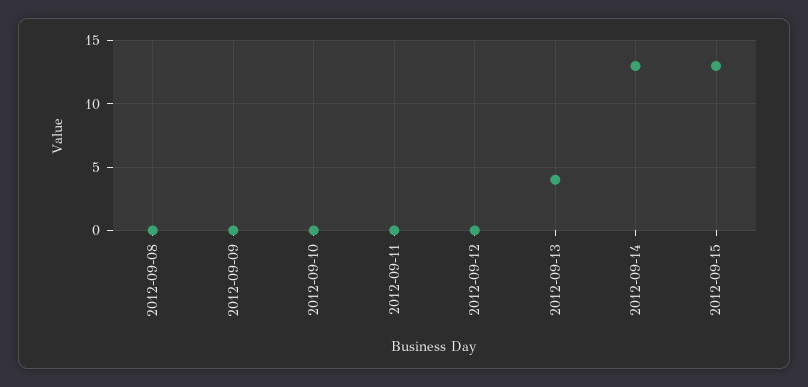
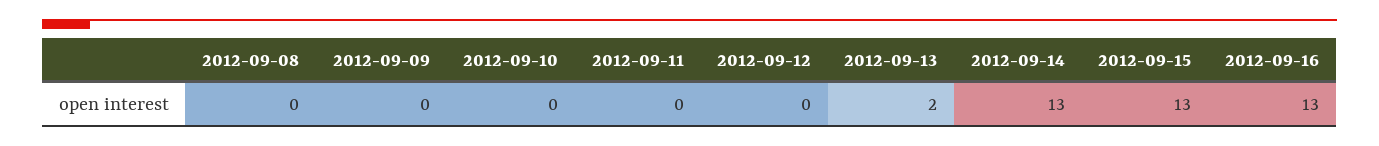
2012-09-13: 4 -> 2
2012-09-16: none -> 13

